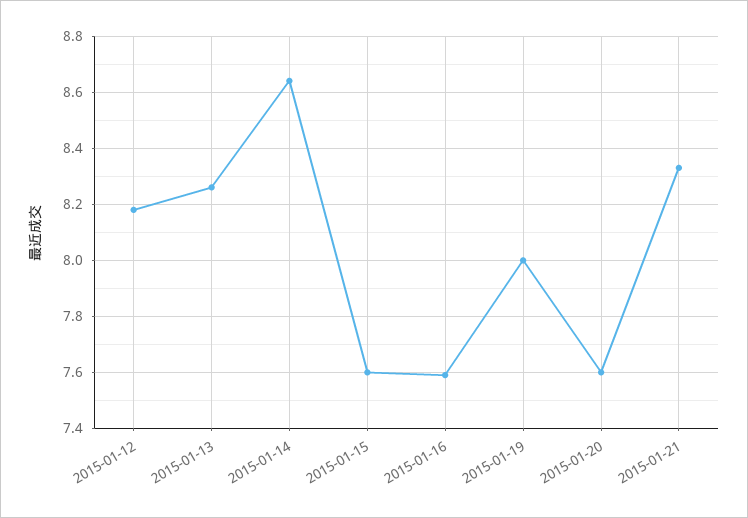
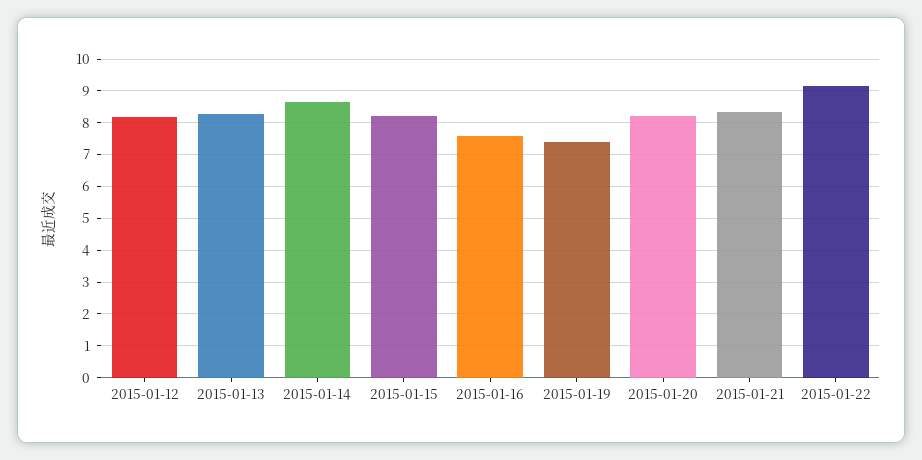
2015-01-15: 7.6 -> 8.2
2015-01-19: 8 -> 7.4
2015-01-20: 7.6 -> 8.2
2015-01-22: none -> 9.2

